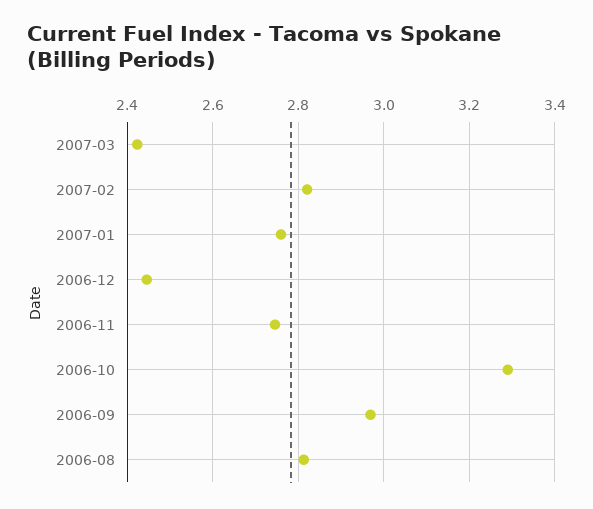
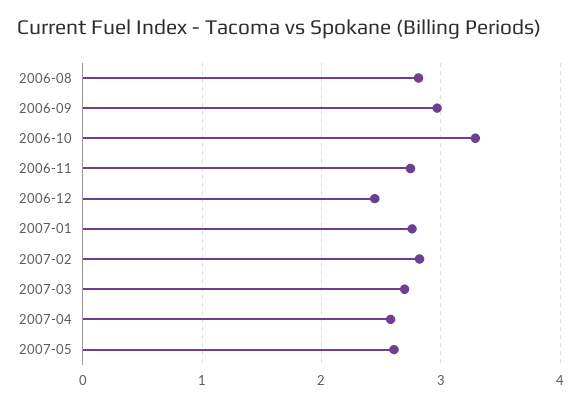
2007-03: 2.42 -> 2.7
2007-04: none -> 2.6
2007-05: none -> 2.6

